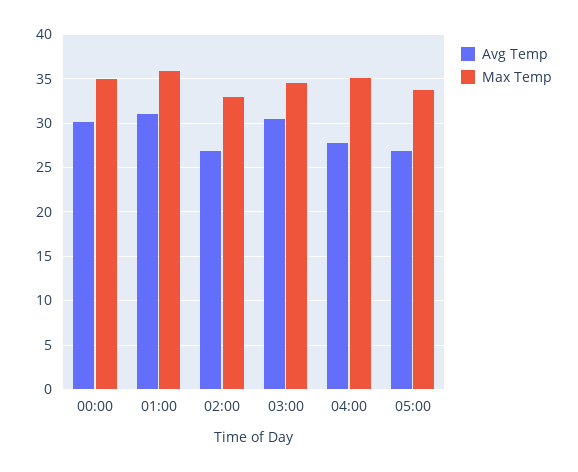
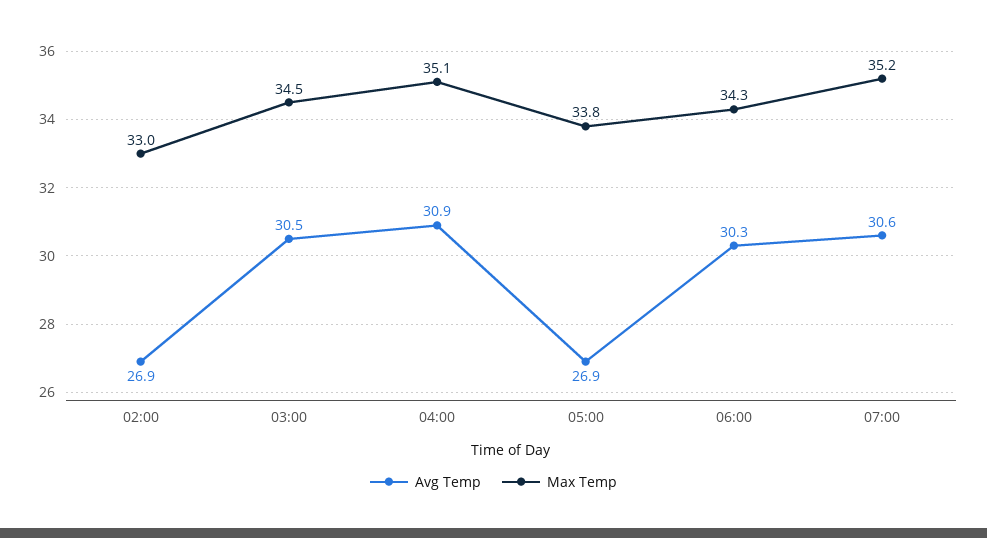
Avg Temp, 00:00: 30 -> none
Max Temp, 00:00: 35 -> none
Avg Temp, 01:00: 31 -> none
Max Temp, 01:00: 36 -> none
Avg Temp, 04:00: 28 -> 30.9
Avg Temp, 06:00: none -> 30.3
Max Temp, 06:00: none -> 34.3
Avg Temp, 07:00: none -> 30.6
Max Temp, 07:00: none -> 35.2

